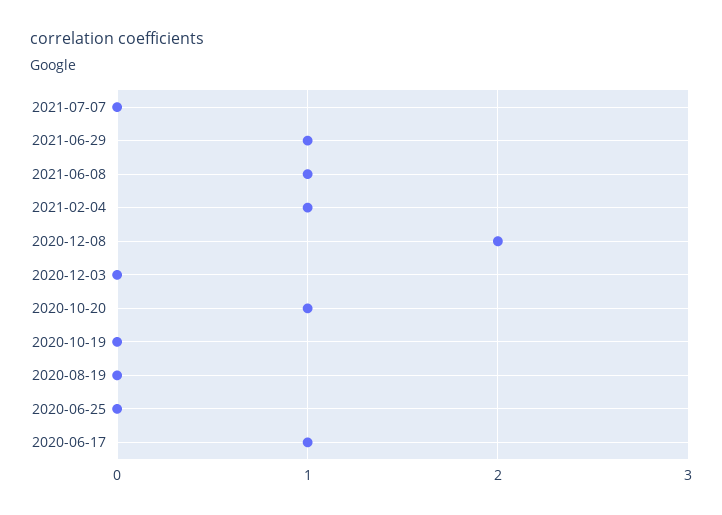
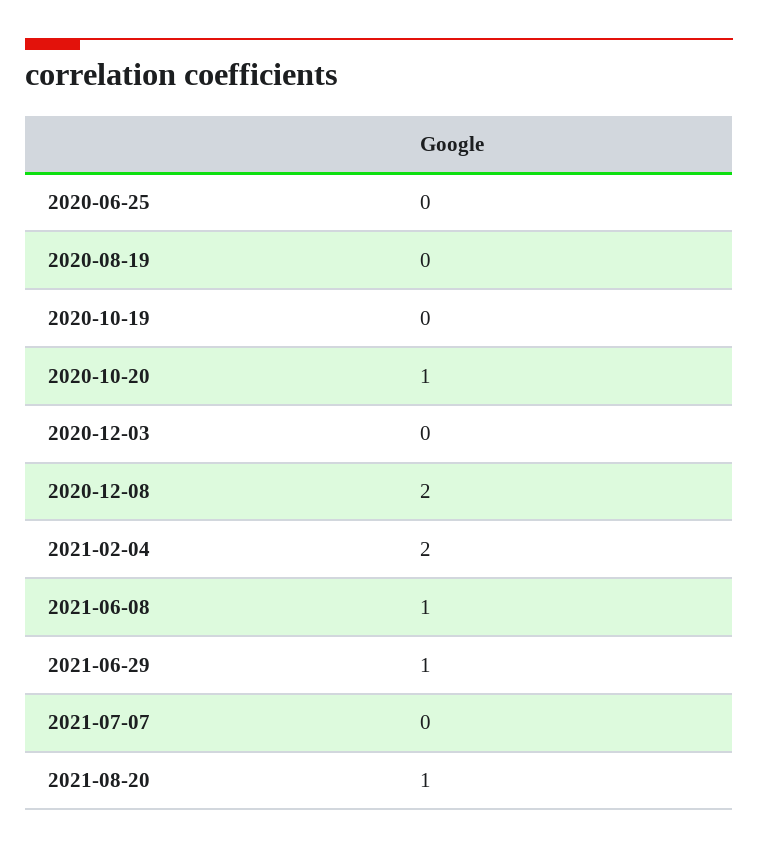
2021-02-04: 1 -> 2
2020-06-17: 1 -> none
2021-08-20: none -> 1

